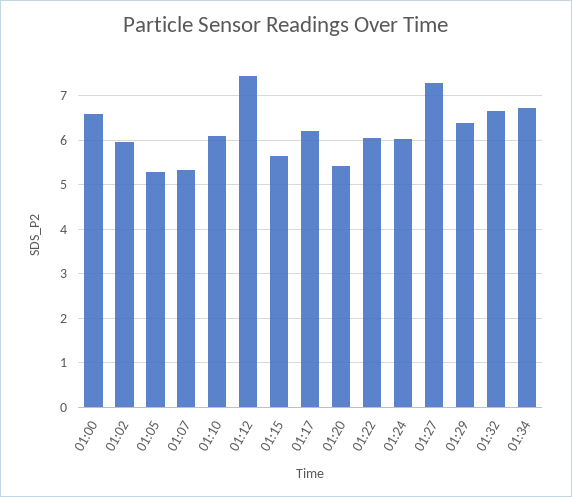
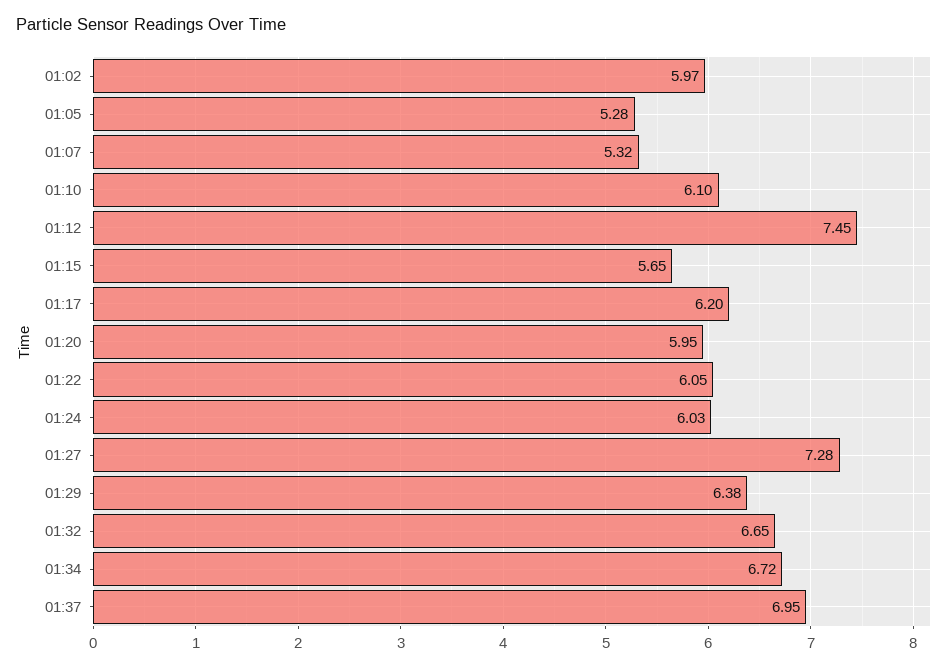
01:00: 6.6 -> none
01:20: 5.4 -> 5.95
01:37: none -> 6.95

